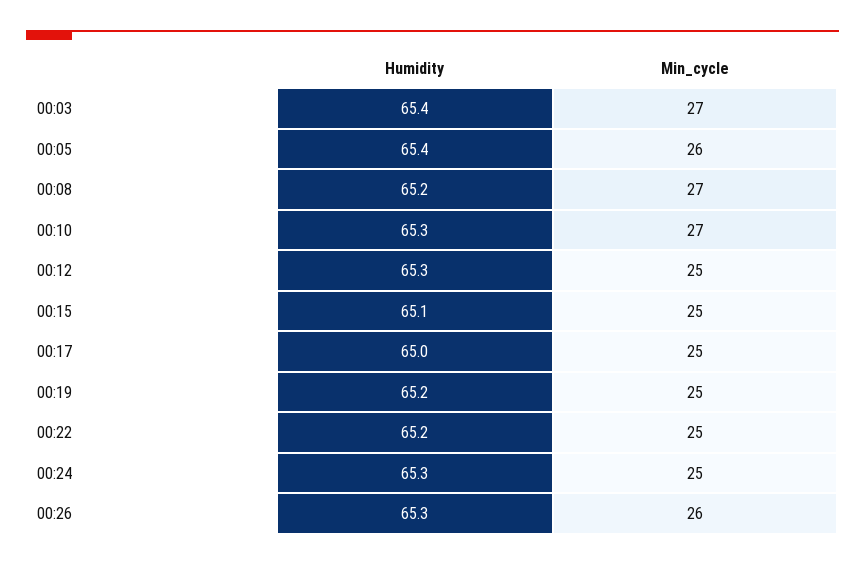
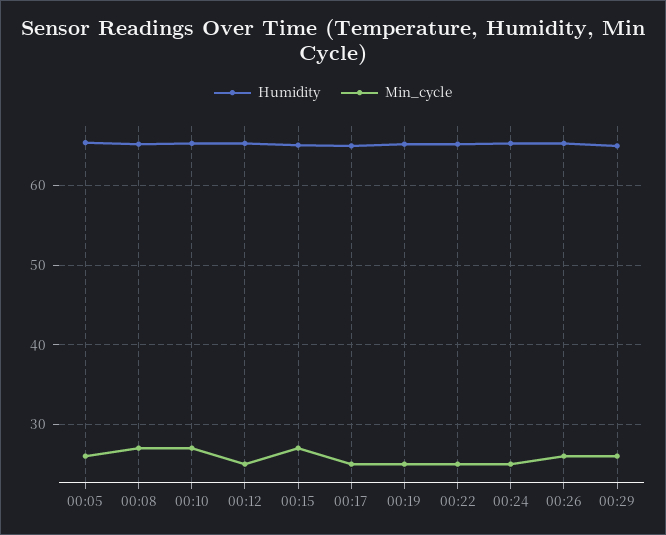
Humidity, 00:03: 65.4 -> none
Min_cycle, 00:03: 27 -> none
Min_cycle, 00:15: 25 -> 27
Humidity, 00:29: none -> 65
Min_cycle, 00:29: none -> 26

